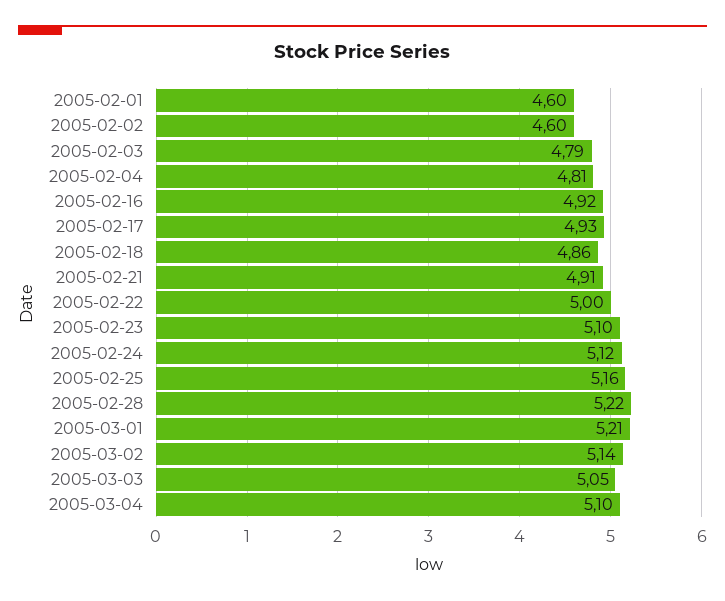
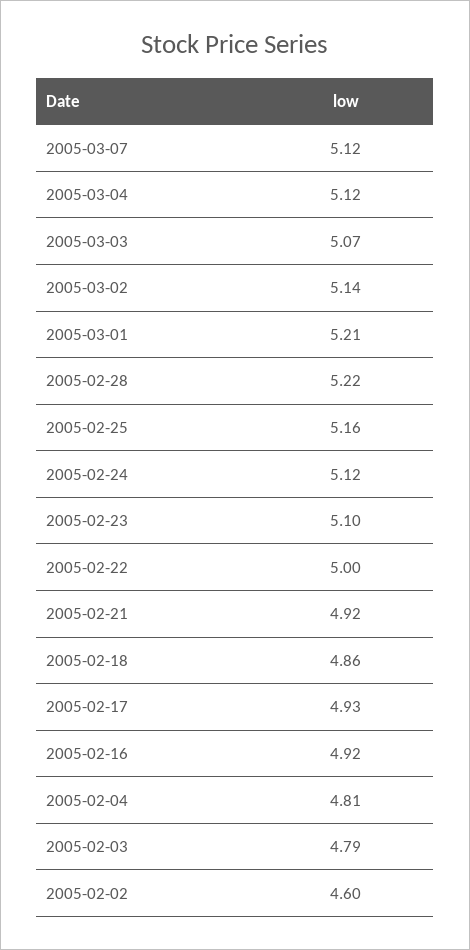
2005-02-01: 4.6 -> none
2005-02-21: 4.91 -> 4.92
2005-03-03: 5.05 -> 5.07
2005-03-04: 5.1 -> 5.12
2005-03-07: none -> 5.12

